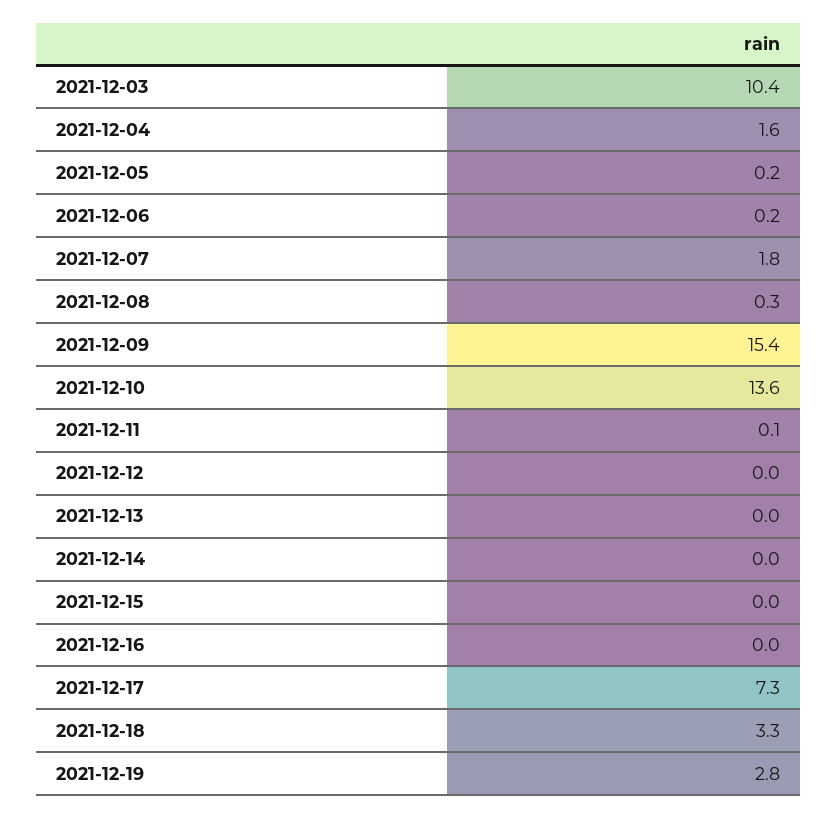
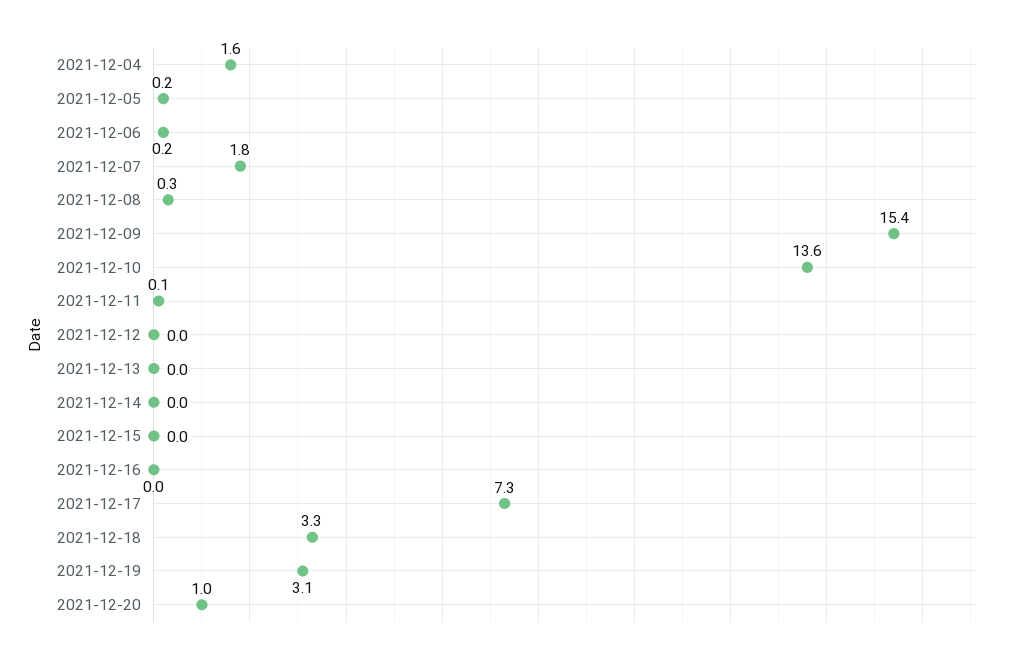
2021-12-03: 10.4 -> none
2021-12-19: 2.8 -> 3.1
2021-12-20: none -> 1

